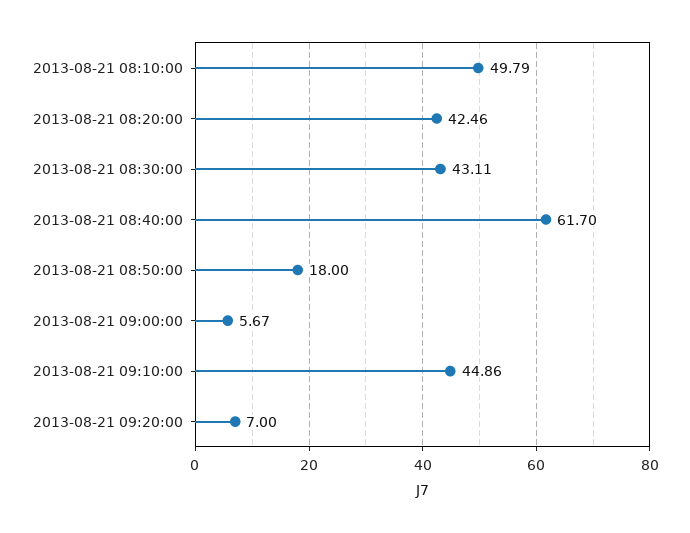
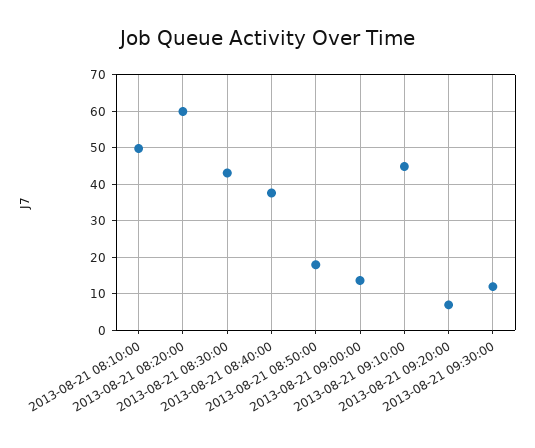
2013-08-21 08:20:00: 42.46 -> 60
2013-08-21 08:40:00: 61.7 -> 38
2013-08-21 09:00:00: 5.67 -> 14
2013-08-21 09:30:00: none -> 12

